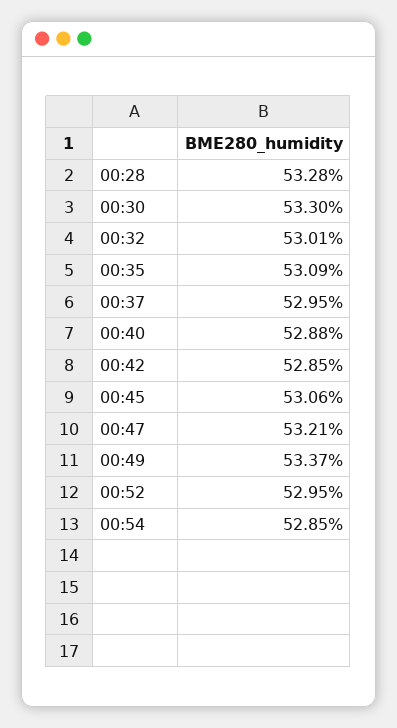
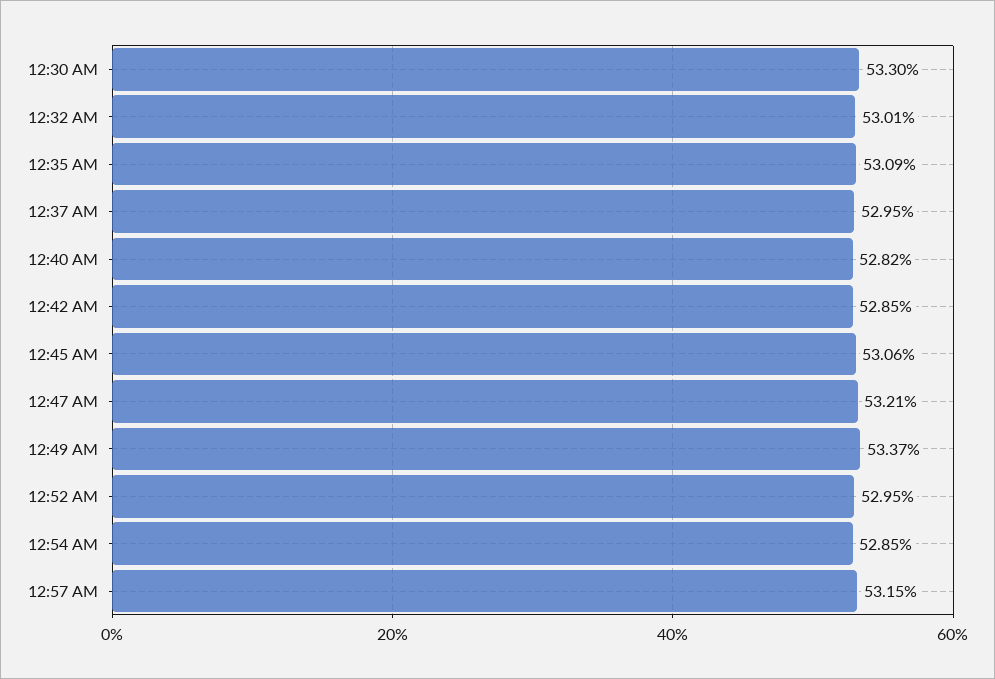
00:28: 53.28 -> none
00:40: 52.88 -> 52.82
12:57 AM: none -> 53.15

